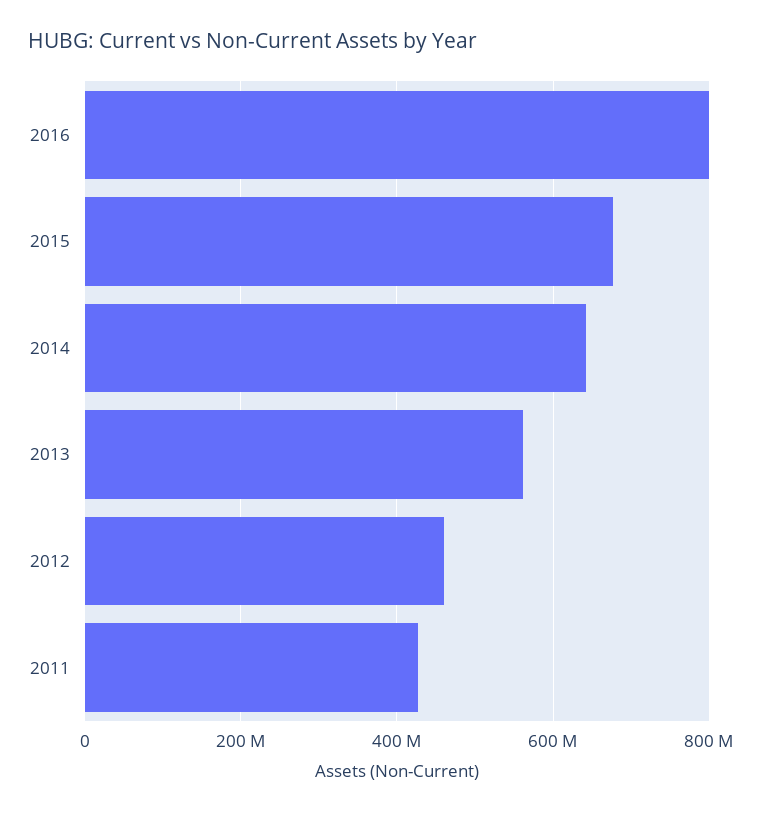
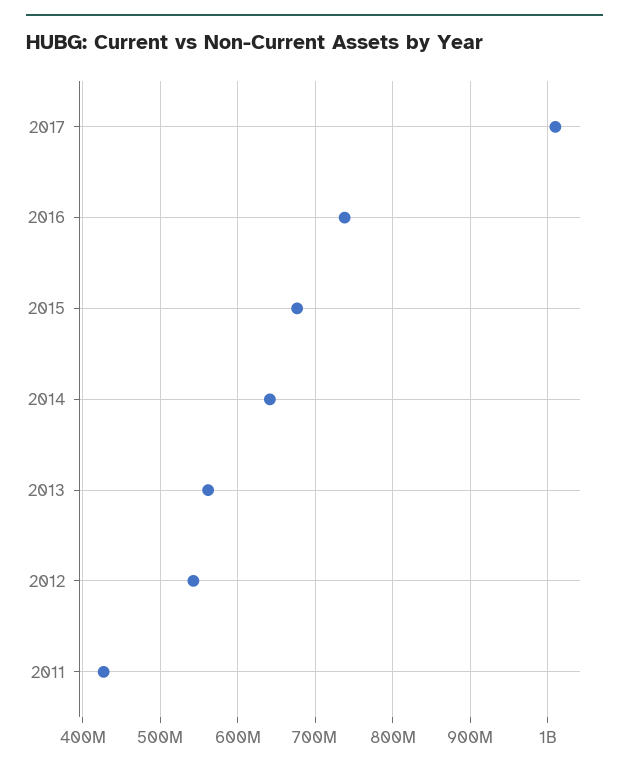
2016: 800000000 -> 740000000
2012: 460000000 -> 540000000
2017: none -> 1010000000

